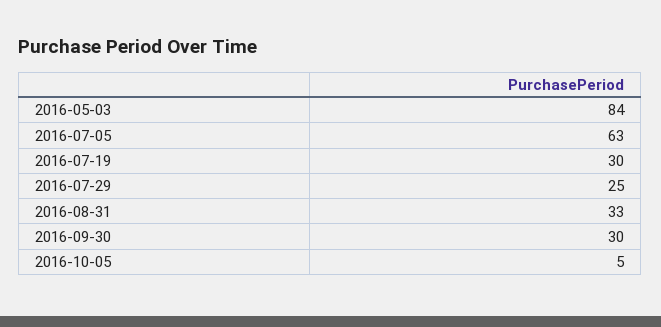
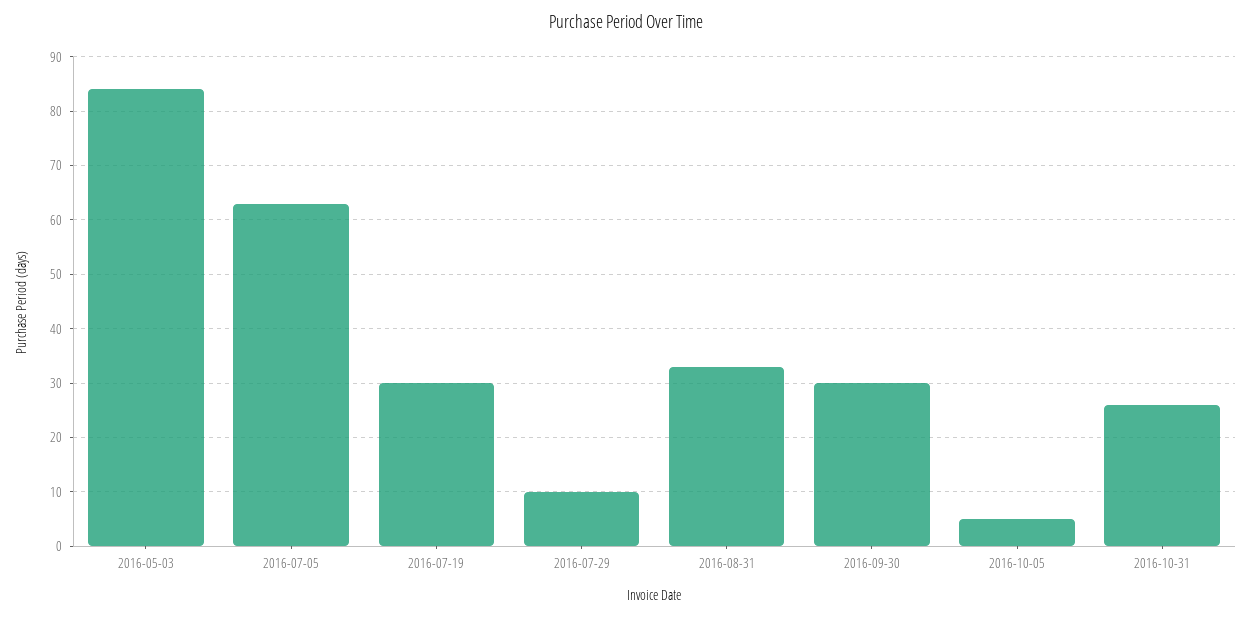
2016-07-29: 25 -> 10
2016-10-31: none -> 25

